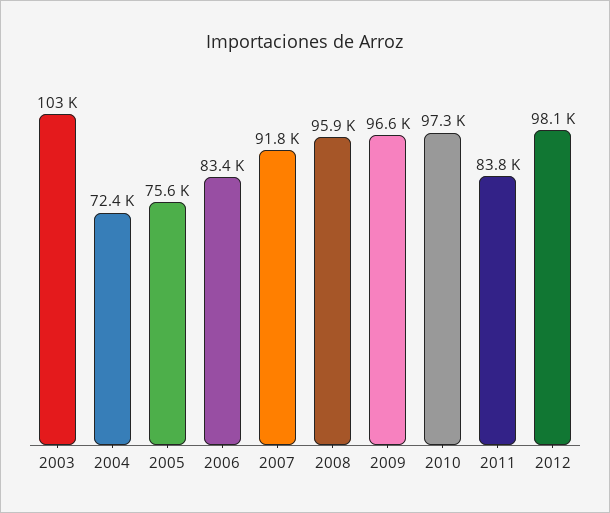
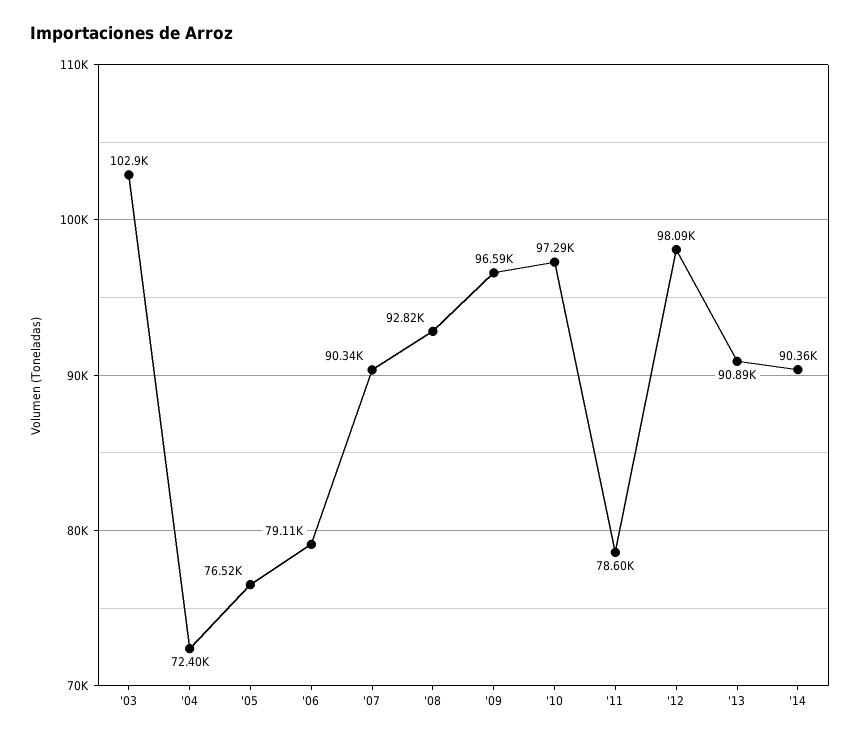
2005: 75600 -> 76520
2006: 83400 -> 79110
2007: 91800 -> 90340
2008: 95900 -> 92820
2011: 83800 -> 78600
'13: none -> 90890
'14: none -> 90360

